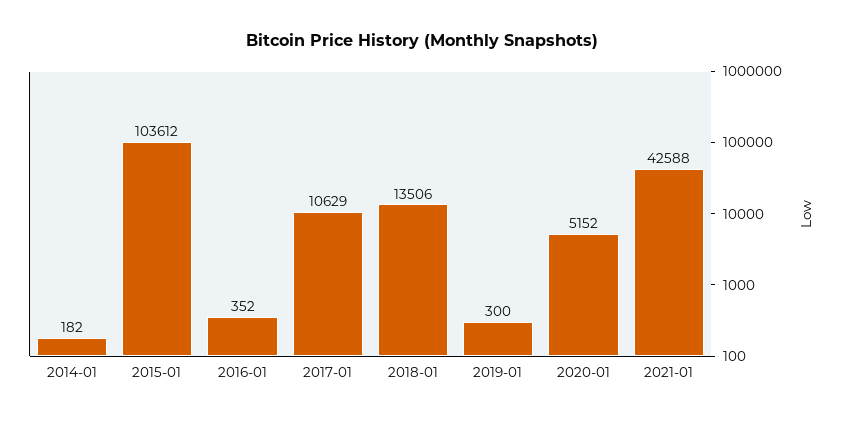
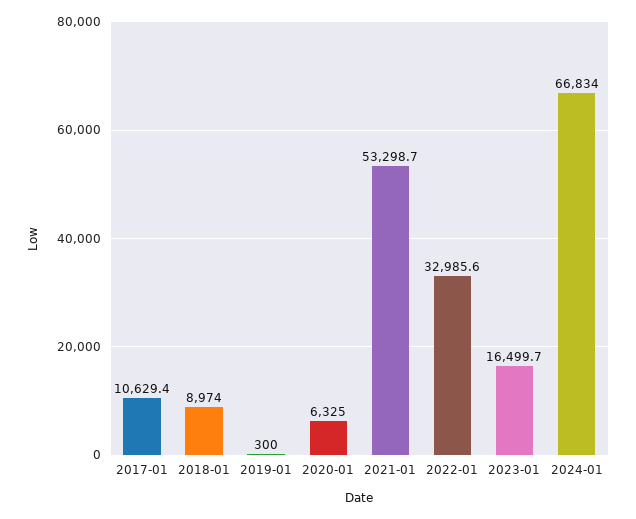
2014-01: 182 -> none
2015-01: 103612 -> none
2016-01: 352 -> none
2018-01: 13506 -> 8974
2020-01: 5152 -> 6325
2021-01: 42588 -> 53298.7
2022-01: none -> 32985.6
2023-01: none -> 16499.7
2024-01: none -> 66834

